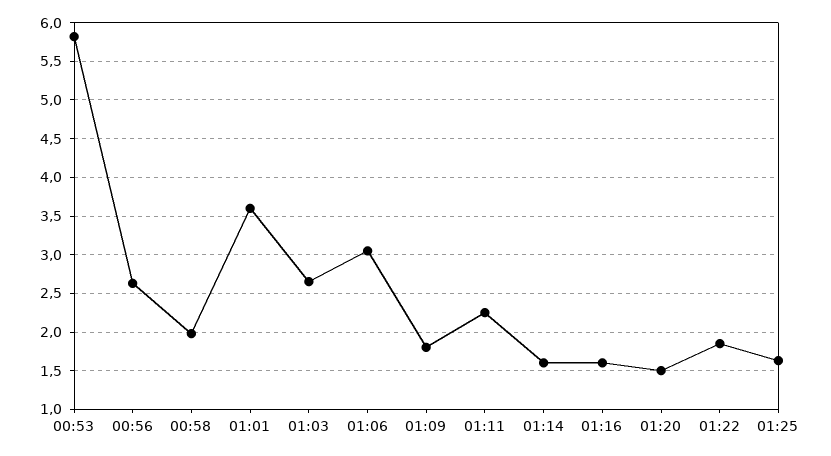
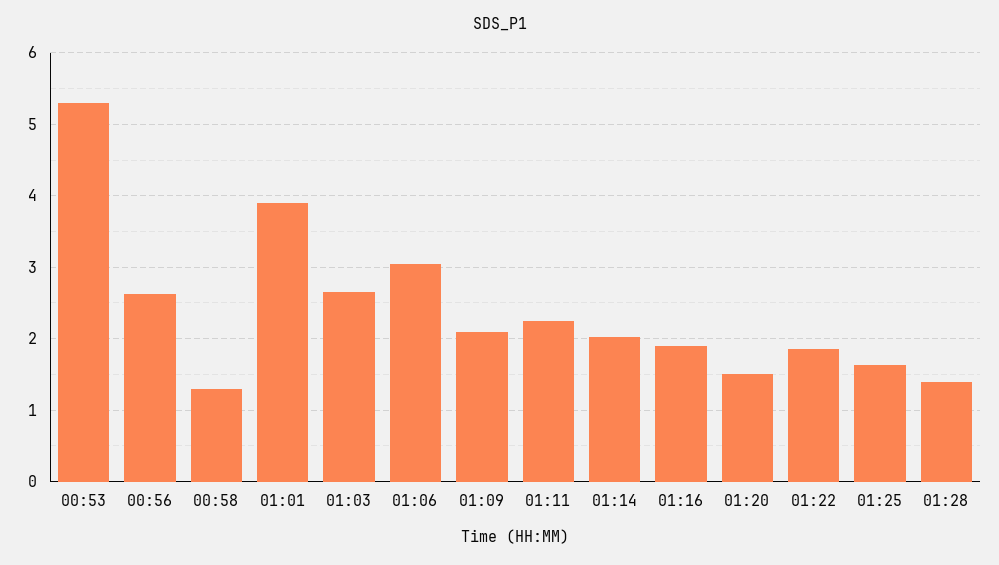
00:53: 5.8 -> 5.3
00:58: 2 -> 1.3
01:01: 3.6 -> 3.9
01:09: 1.8 -> 2.1
01:14: 1.6 -> 2
01:16: 1.6 -> 1.9
01:28: none -> 1.4

